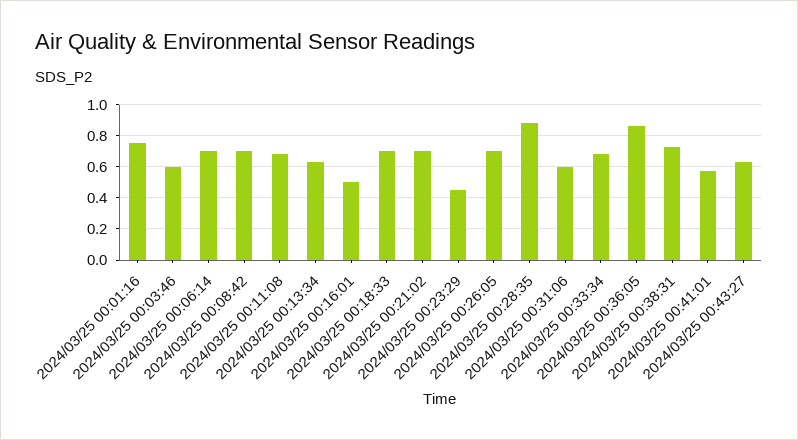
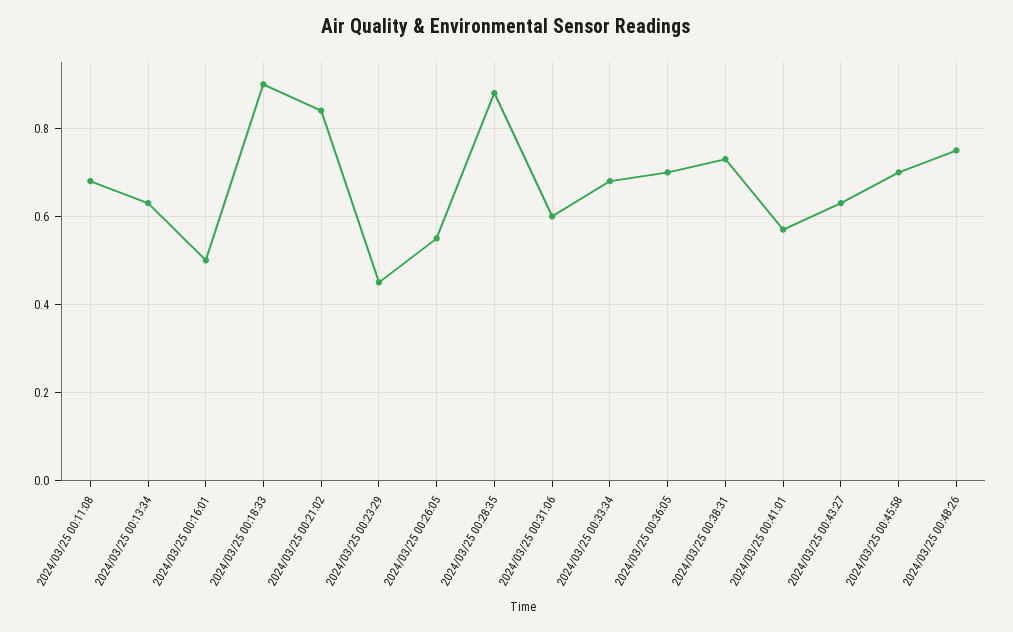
2024/03/25 00:01:16: 0.75 -> none
2024/03/25 00:03:46: 0.6 -> none
2024/03/25 00:06:14: 0.7 -> none
2024/03/25 00:08:42: 0.7 -> none
2024/03/25 00:18:33: 0.7 -> 0.9
2024/03/25 00:21:02: 0.7 -> 0.85
2024/03/25 00:26:05: 0.7 -> 0.55
2024/03/25 00:36:05: 0.85 -> 0.7
2024/03/25 00:45:58: none -> 0.7
2024/03/25 00:48:26: none -> 0.75

